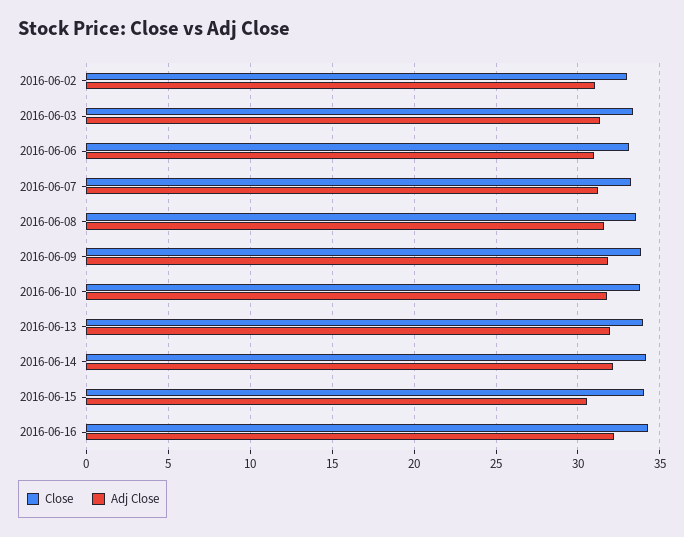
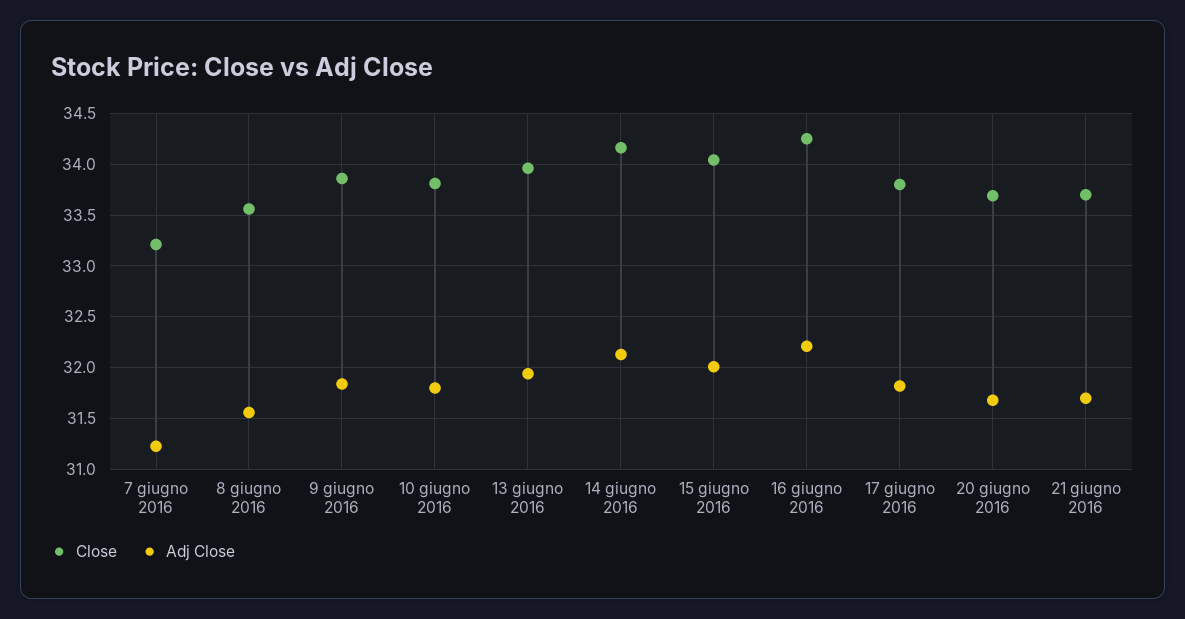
Close, 2016-06-02: 33 -> none
Adj Close, 2016-06-02: 31 -> none
Close, 2016-06-03: 33.5 -> none
Adj Close, 2016-06-03: 31.5 -> none
Close, 2016-06-06: 33 -> none
Adj Close, 2016-06-06: 31 -> none
Adj Close, 2016-06-15: 30.5 -> 32
Close, 17 giugno 2016: none -> 33.8
Adj Close, 17 giugno 2016: none -> 31.8
Close, 20 giugno 2016: none -> 33.7
Adj Close, 20 giugno 2016: none -> 31.7
Close, 21 giugno 2016: none -> 33.7
Adj Close, 21 giugno 2016: none -> 31.7

